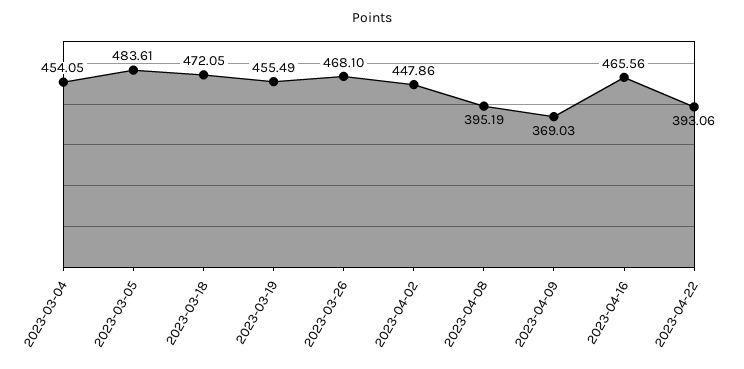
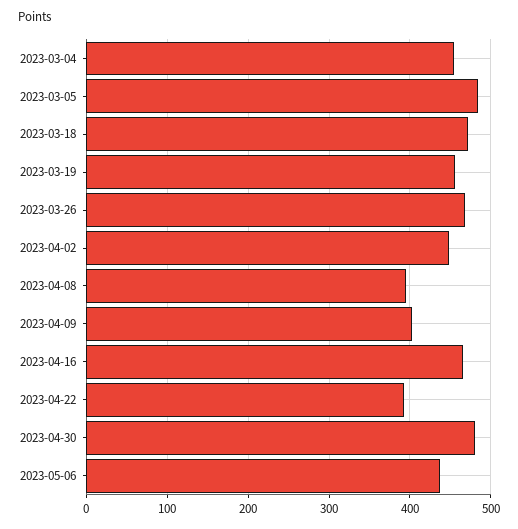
2023-04-09: 369.03 -> 400
2023-04-30: none -> 480
2023-05-06: none -> 440

